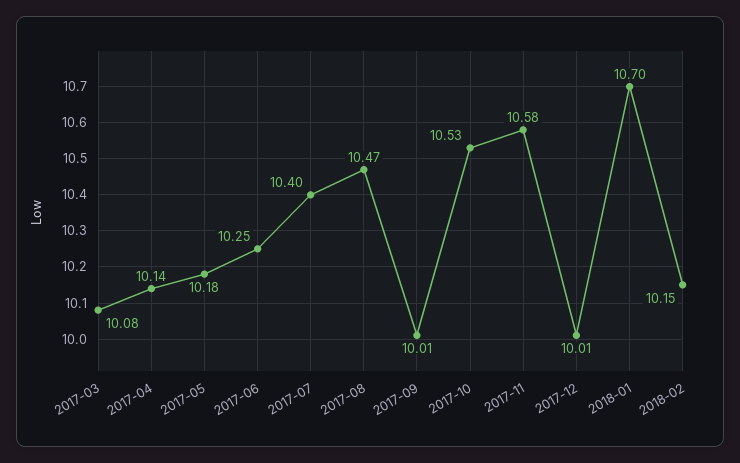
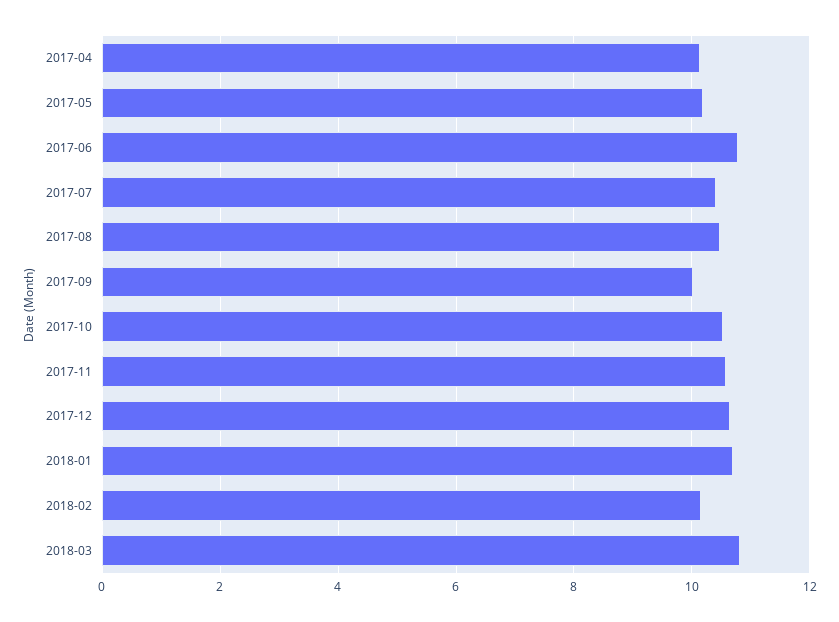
2017-03: 10.08 -> none
2017-06: 10.25 -> 10.8
2017-12: 10.01 -> 10.6
2018-03: none -> 10.8

